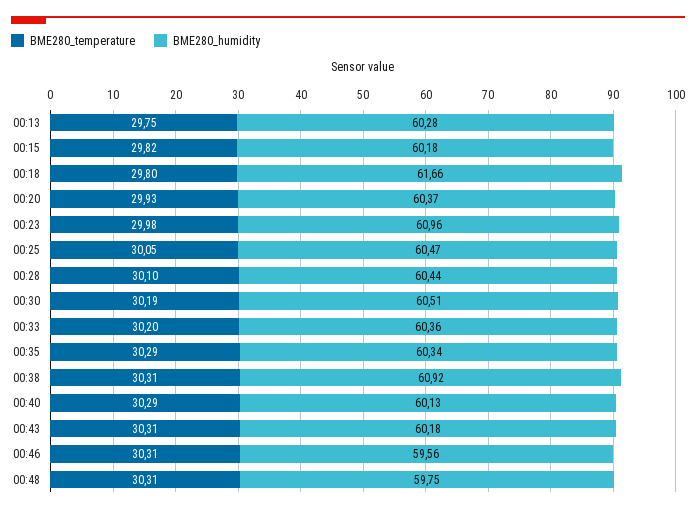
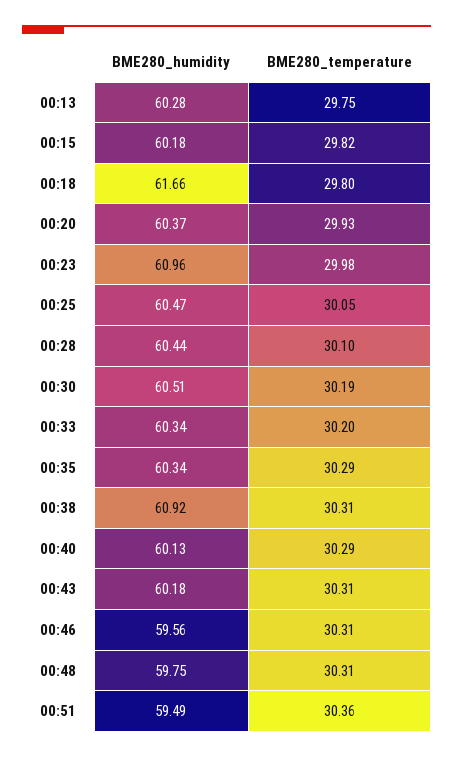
BME280_humidity, 00:33: 60.36 -> 60.34
BME280_humidity, 00:51: none -> 59.49
BME280_temperature, 00:51: none -> 30.36

